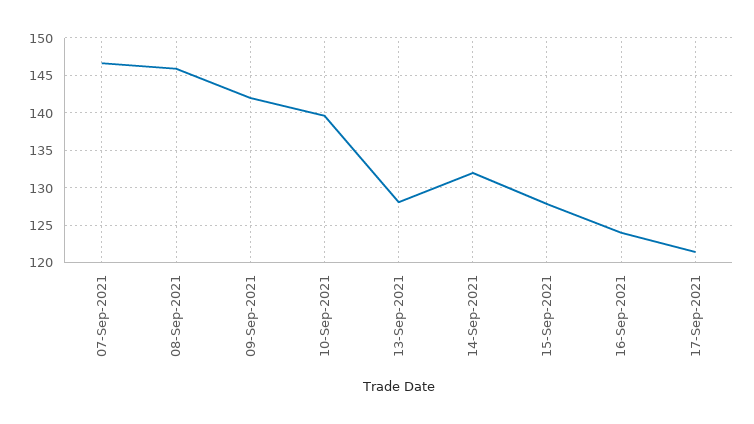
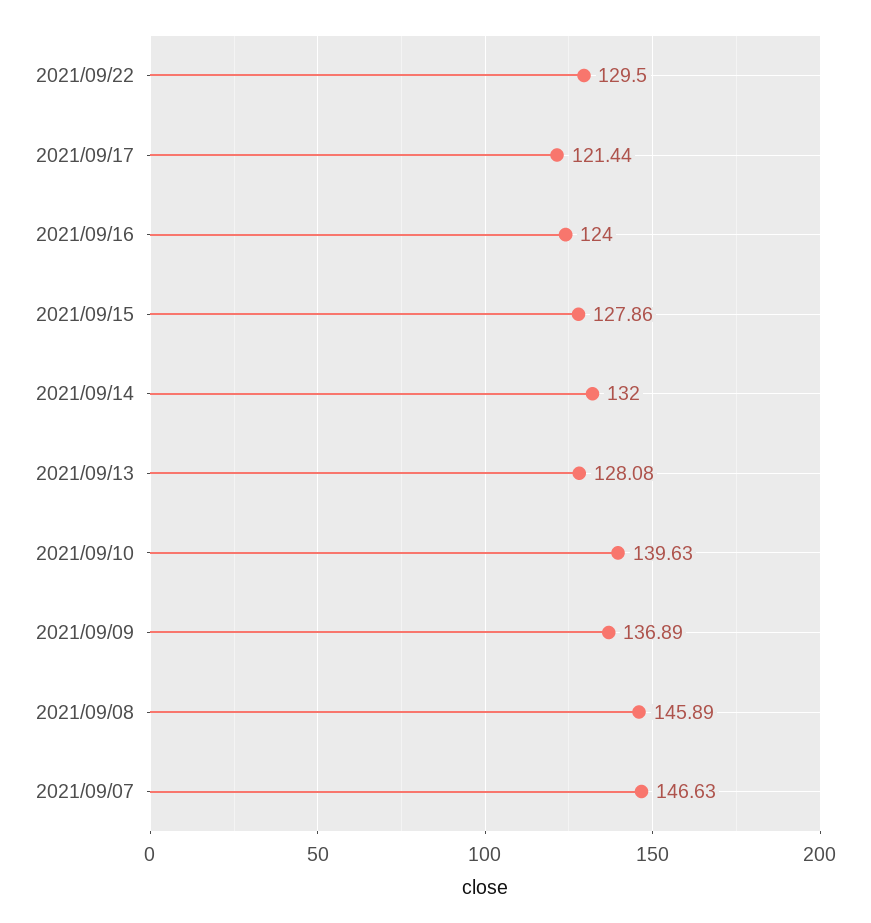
09-Sep-2021: 142 -> 136.89
2021/09/22: none -> 129.5

